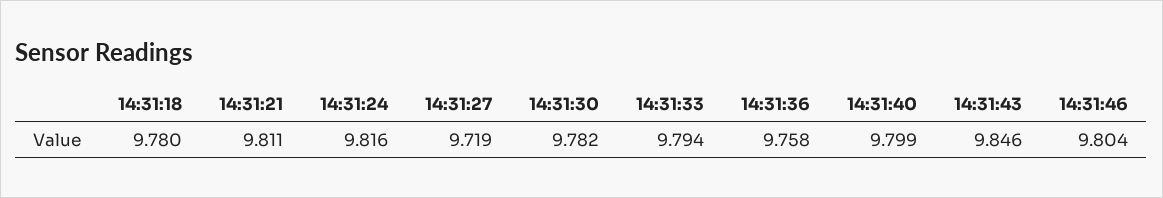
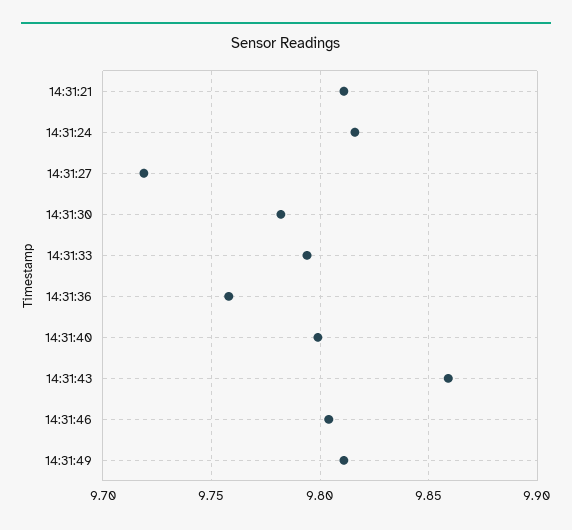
14:31:18: 9.78 -> none
14:31:43: 9.846 -> 9.86
14:31:49: none -> 9.81

